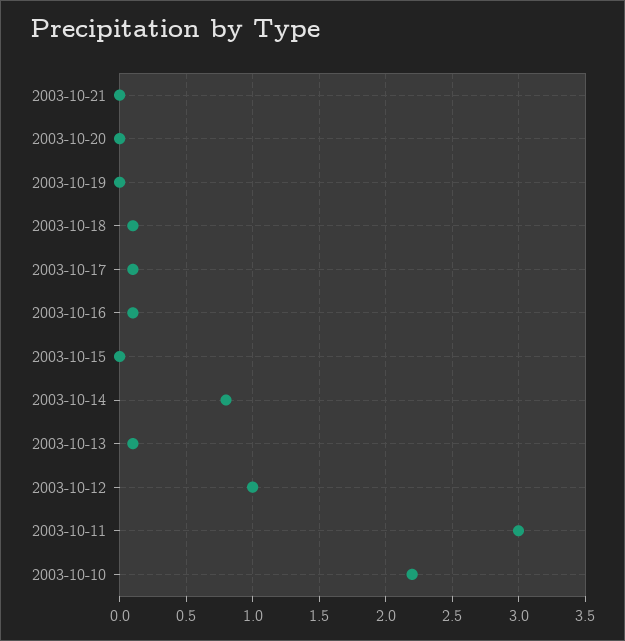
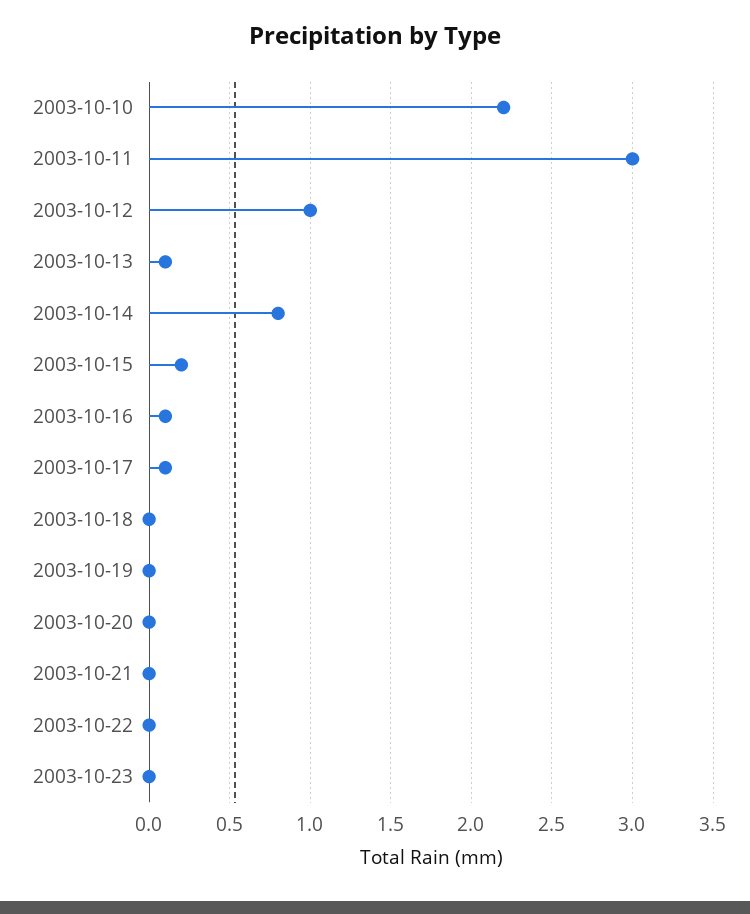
2003-10-18: 0.1 -> 0
2003-10-15: 0 -> 0.2
2003-10-22: none -> 0
2003-10-23: none -> 0

